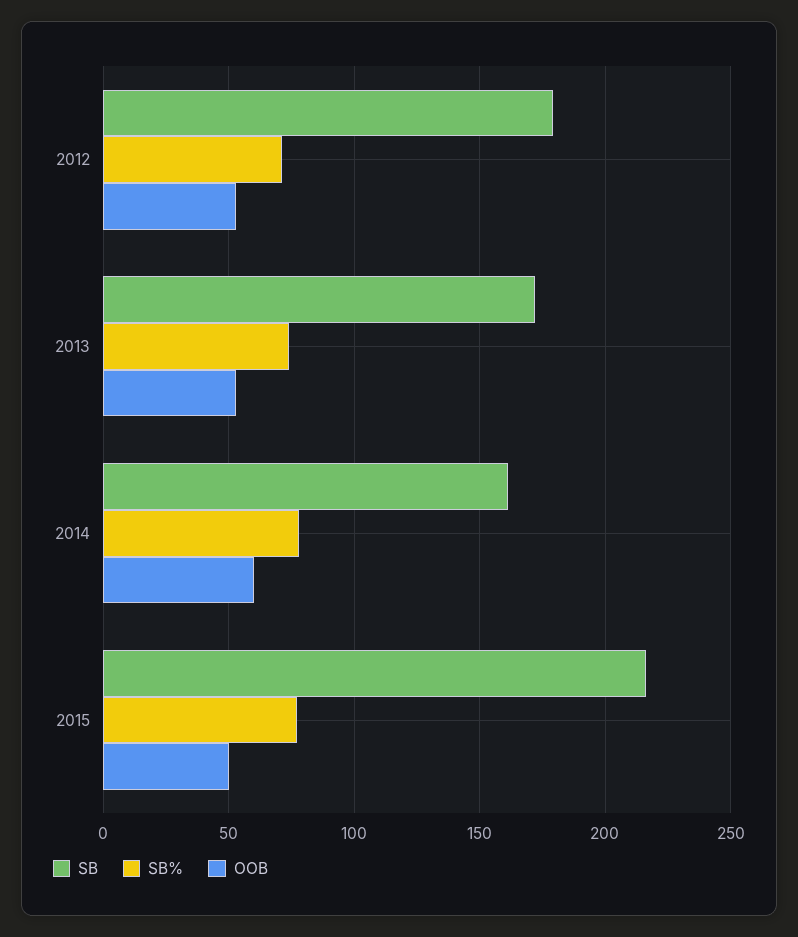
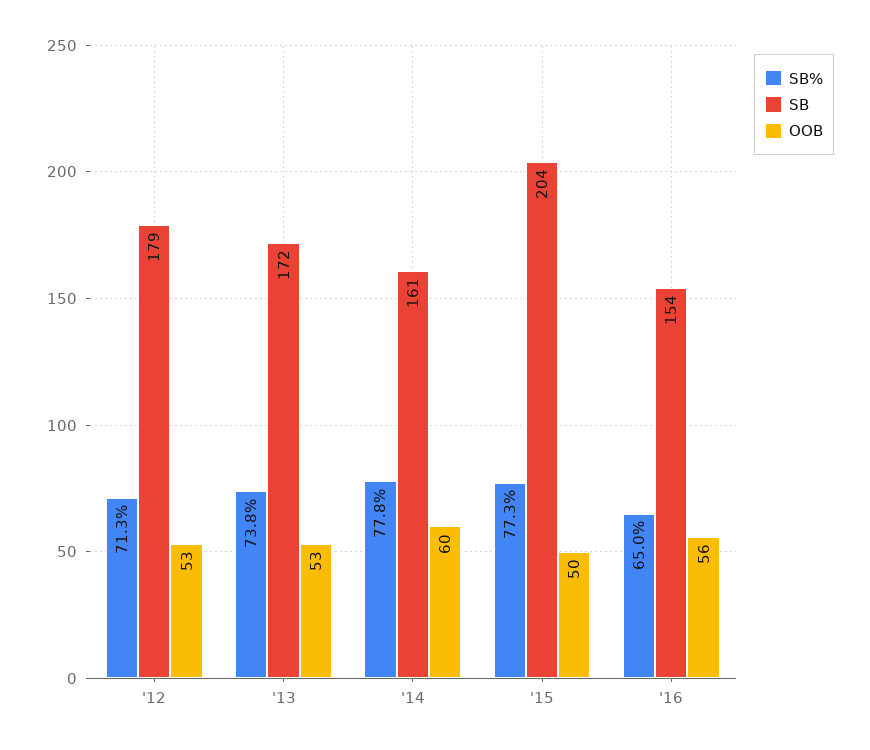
SB, 2015: 215 -> 204
SB%, '16: none -> 65
SB, '16: none -> 154
OOB, '16: none -> 56

